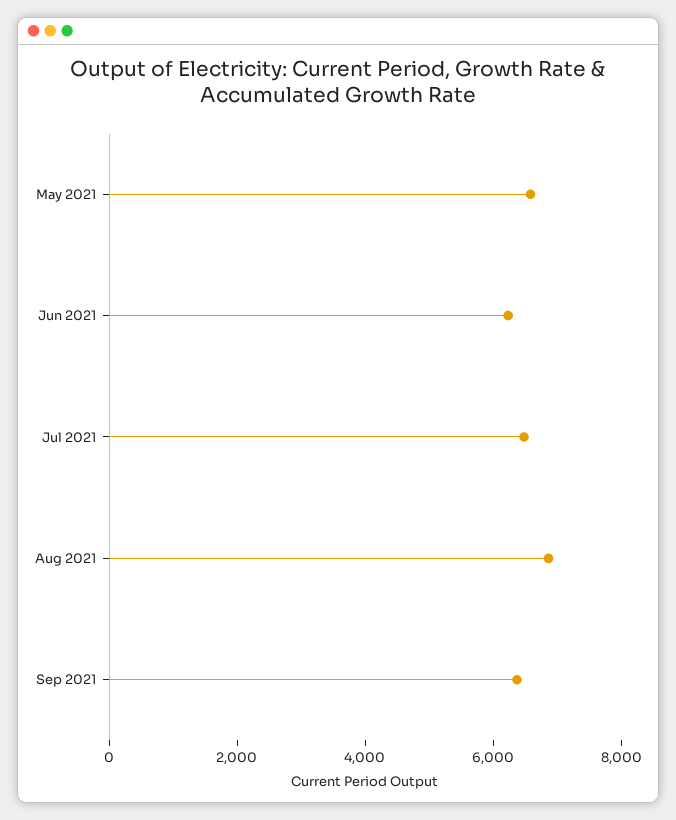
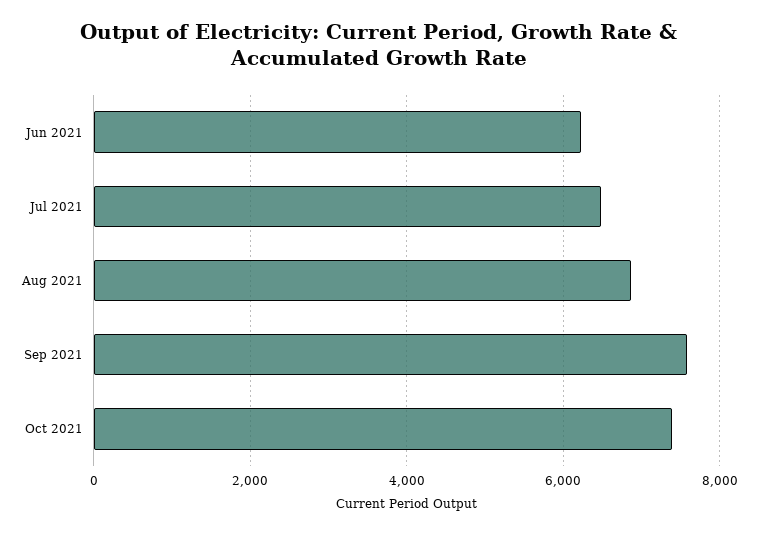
May 2021: 6500 -> none
Sep 2021: 6500 -> 7600
Oct 2021: none -> 7400

